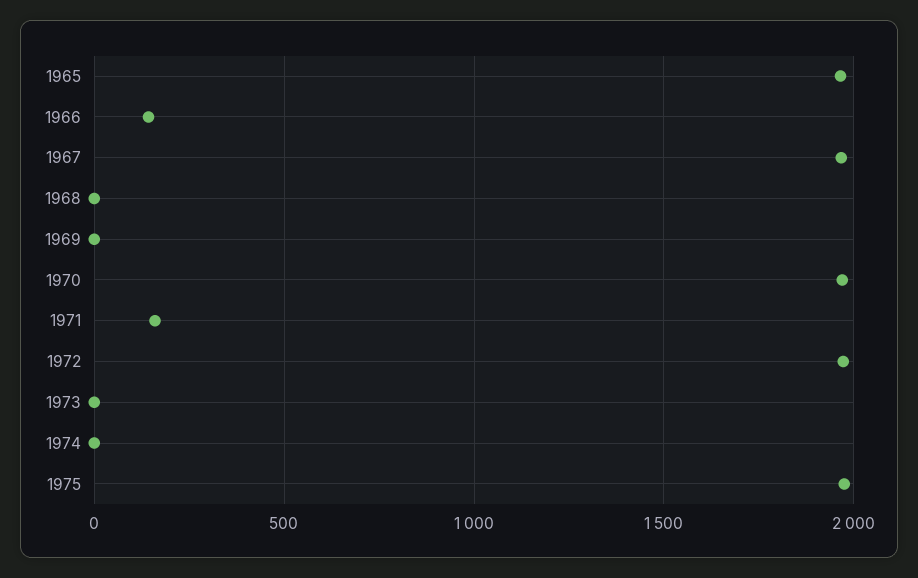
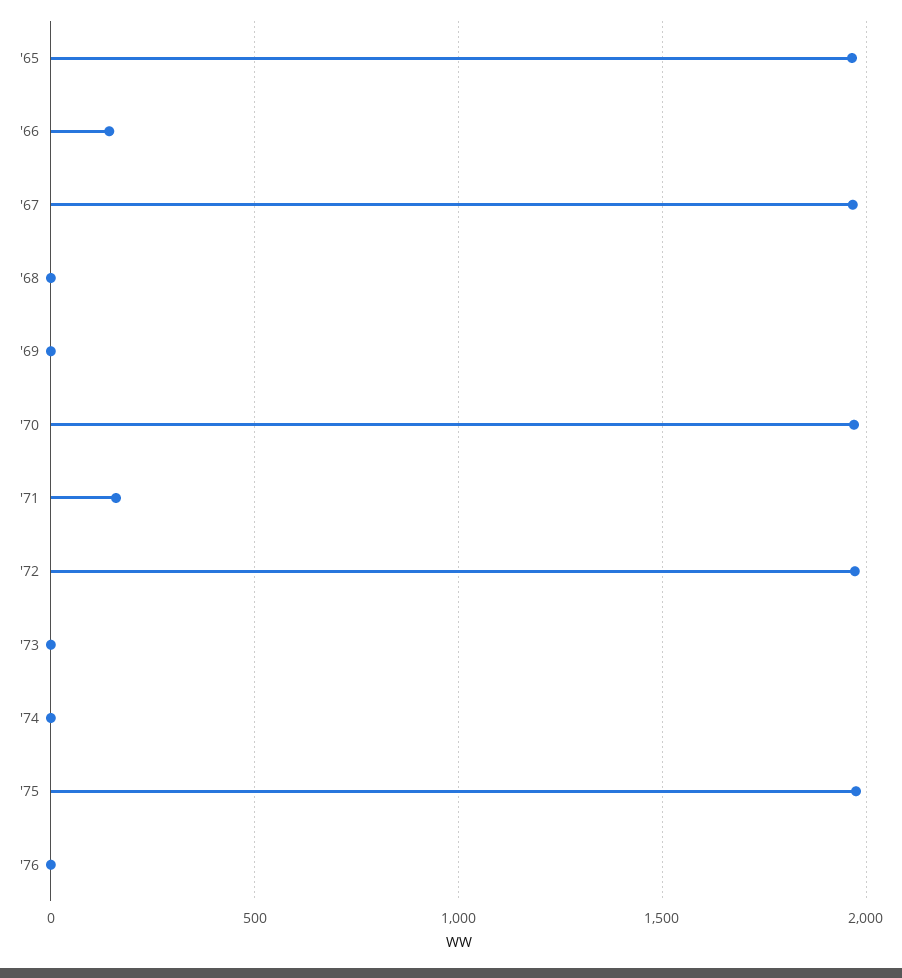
'76: none -> 0

